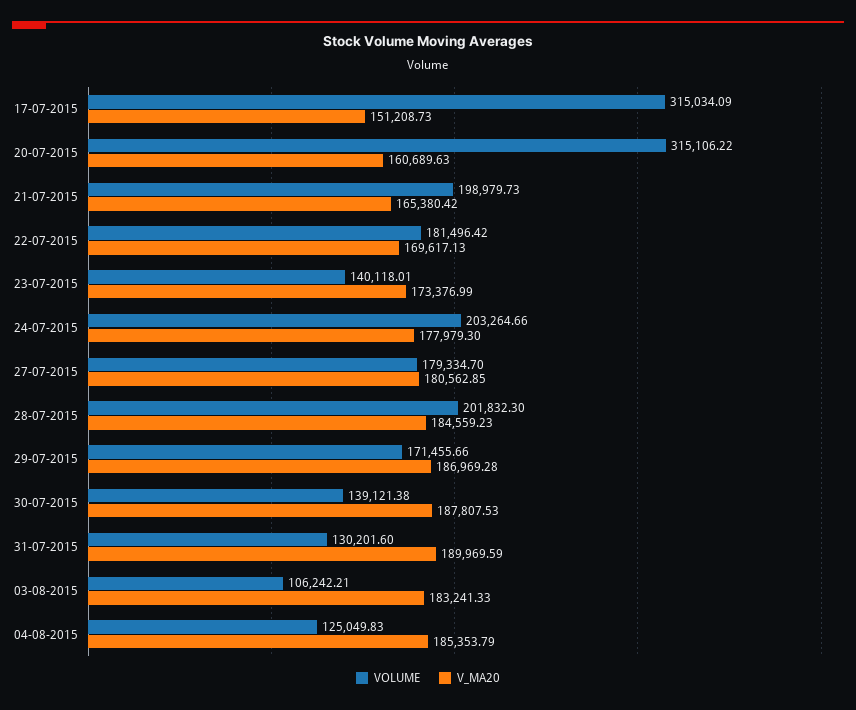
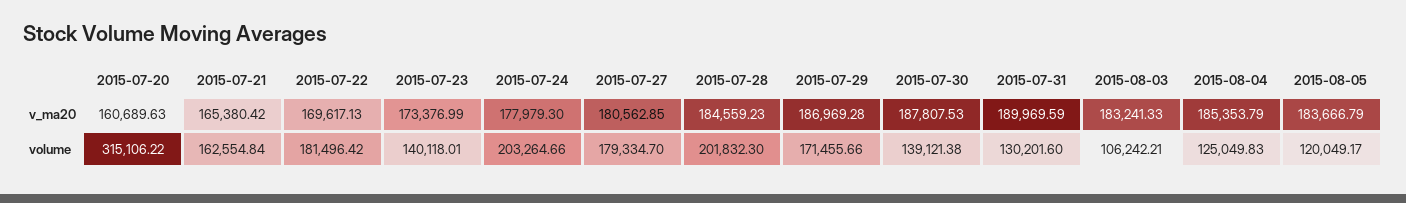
VOLUME, 17-07-2015: 315034.09 -> none
V_MA20, 17-07-2015: 151208.73 -> none
VOLUME, 21-07-2015: 198979.73 -> 162554.84
V_MA20, 2015-08-05: none -> 183666.79
VOLUME, 2015-08-05: none -> 120049.17

